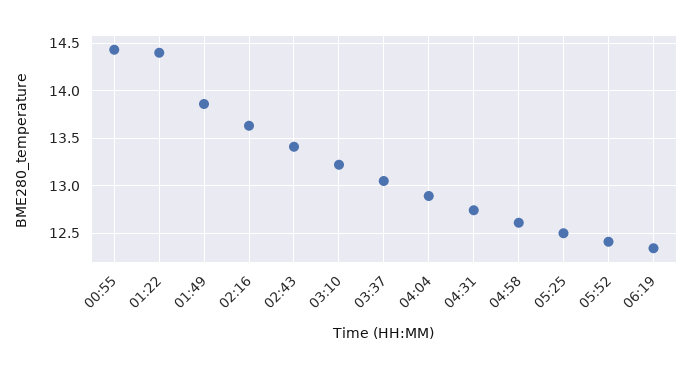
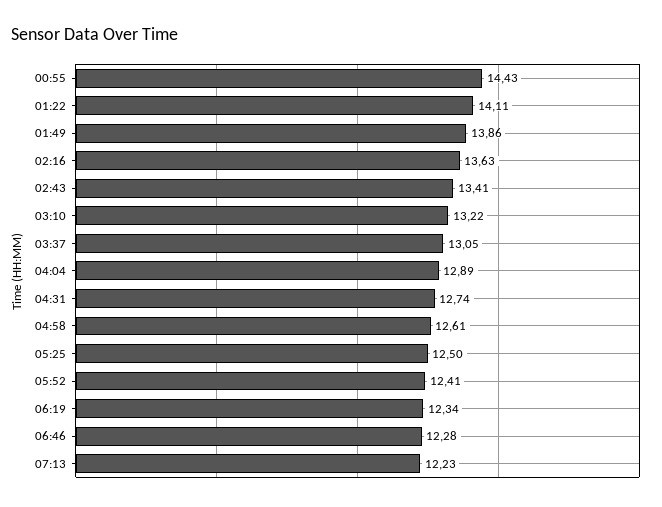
01:22: 14.4 -> 14.11
06:46: none -> 12.28
07:13: none -> 12.23

